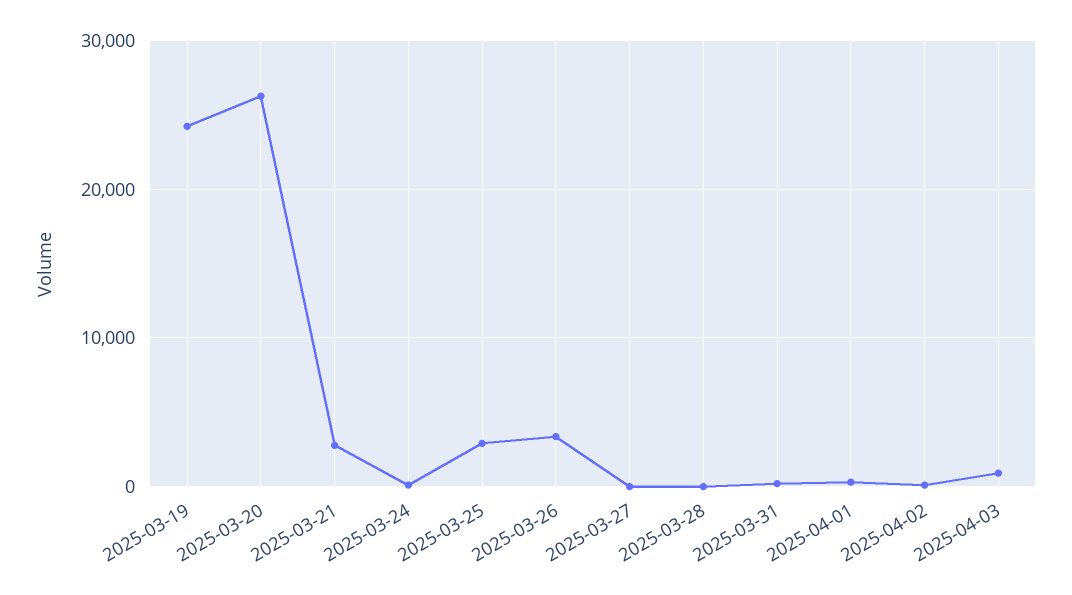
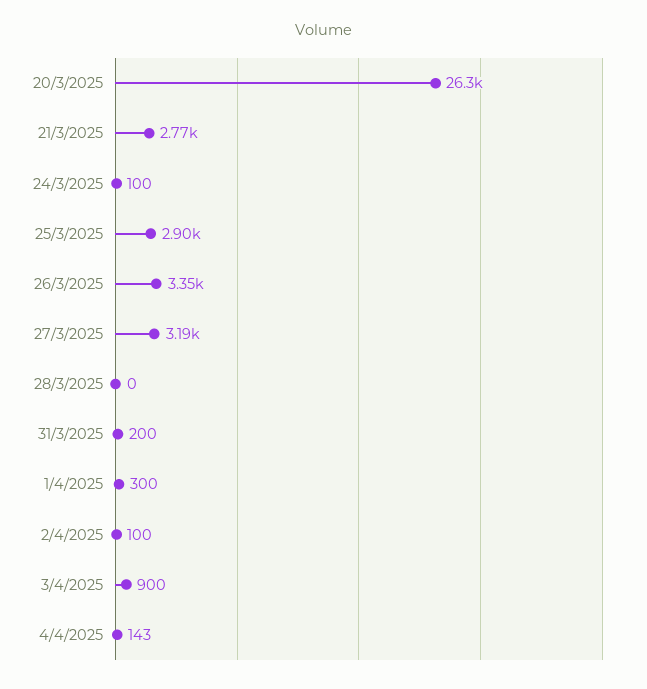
2025-03-19: 24000 -> none
2025-03-27: 0 -> 3190
4/4/2025: none -> 143

